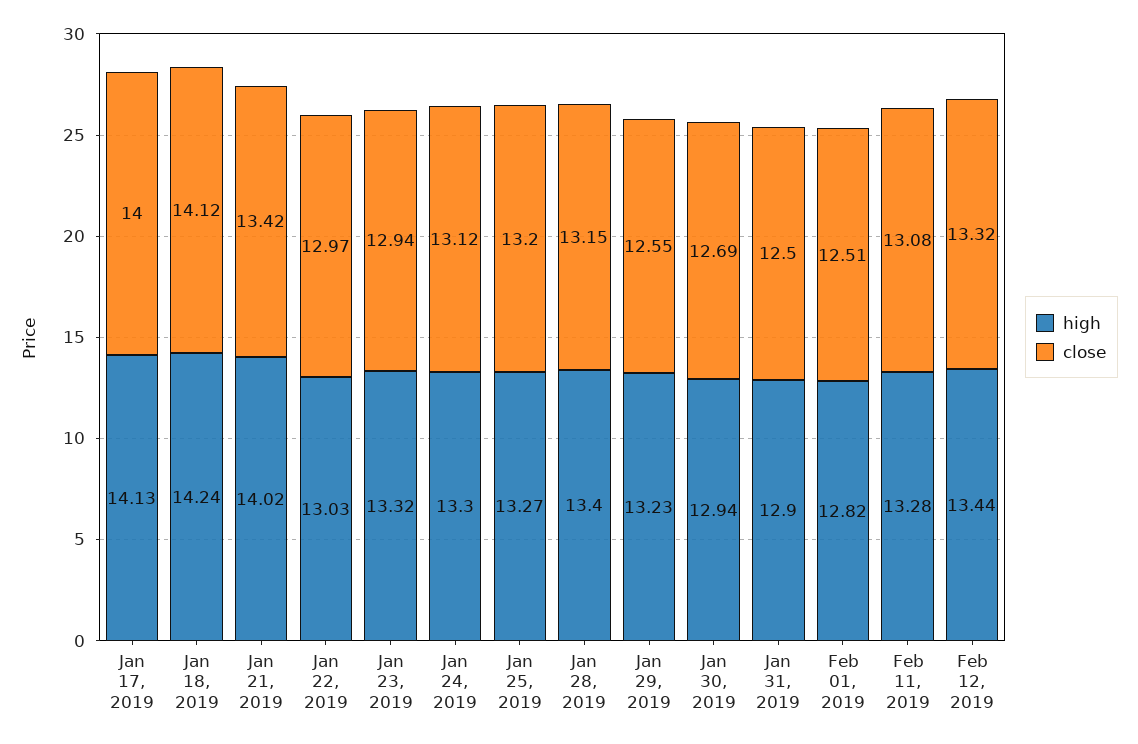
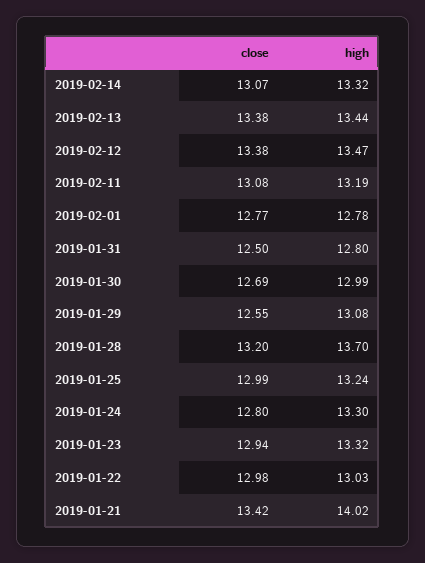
high, Jan 17, 2019: 14.13 -> none
close, Jan 17, 2019: 14 -> none
high, Jan 18, 2019: 14.24 -> none
close, Jan 18, 2019: 14.12 -> none
close, Jan 22, 2019: 12.97 -> 12.98
close, Jan 24, 2019: 13.12 -> 12.8
high, Jan 25, 2019: 13.27 -> 13.24
close, Jan 25, 2019: 13.2 -> 12.99
high, Jan 28, 2019: 13.4 -> 13.7
close, Jan 28, 2019: 13.15 -> 13.2
high, Jan 29, 2019: 13.23 -> 13.08
high, Jan 30, 2019: 12.94 -> 12.99
high, Jan 31, 2019: 12.9 -> 12.8
high, Feb 01, 2019: 12.82 -> 12.78
close, Feb 01, 2019: 12.51 -> 12.77
high, Feb 11, 2019: 13.28 -> 13.19
high, Feb 12, 2019: 13.44 -> 13.47
close, Feb 12, 2019: 13.32 -> 13.38
close, 2019-02-14: none -> 13.07
high, 2019-02-14: none -> 13.32
close, 2019-02-13: none -> 13.38
high, 2019-02-13: none -> 13.44

